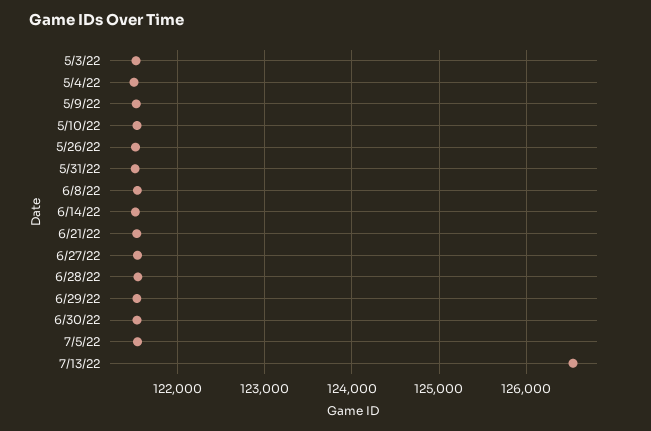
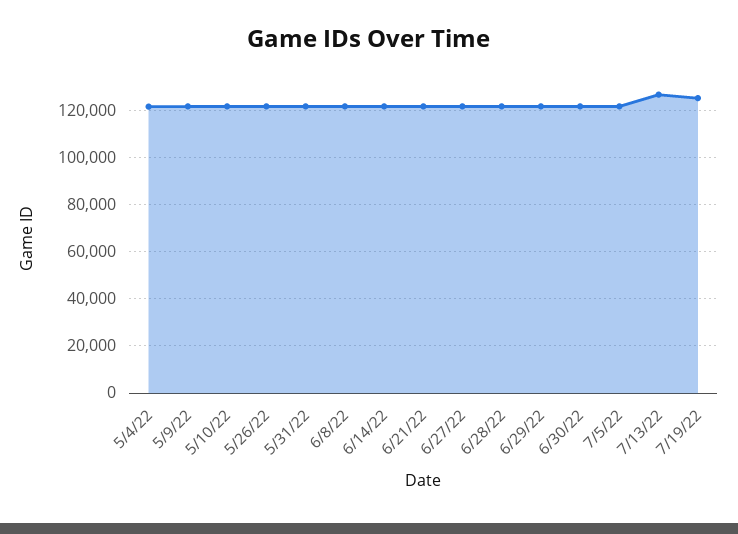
5/3/22: 121500 -> none
7/19/22: none -> 125000

